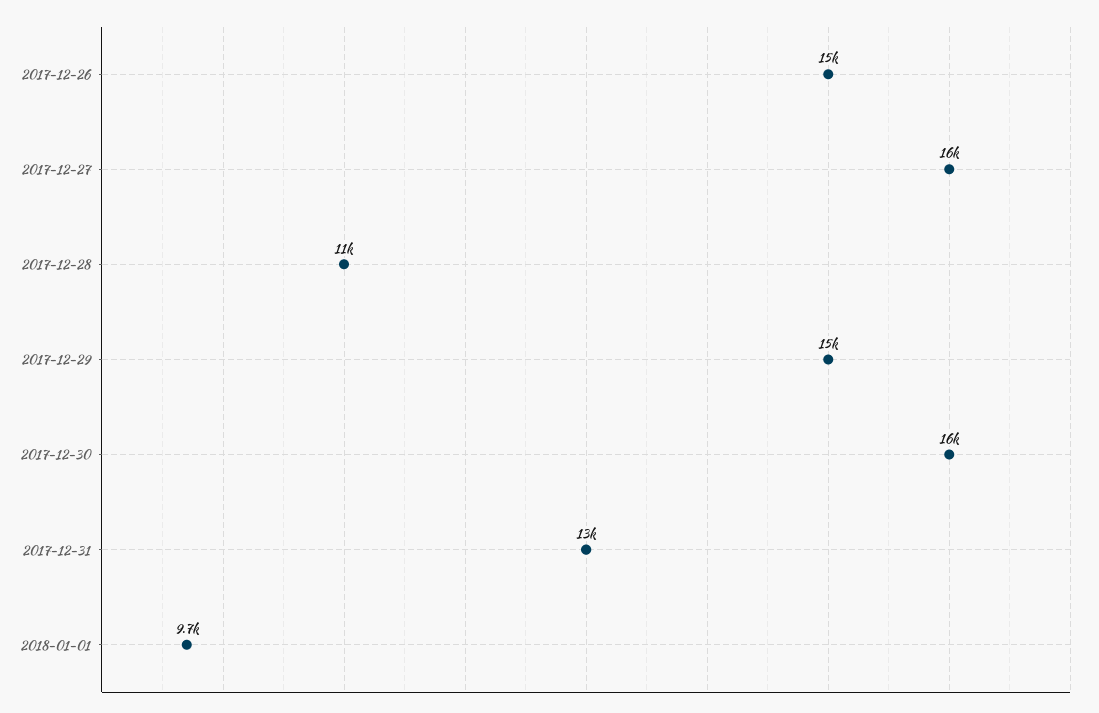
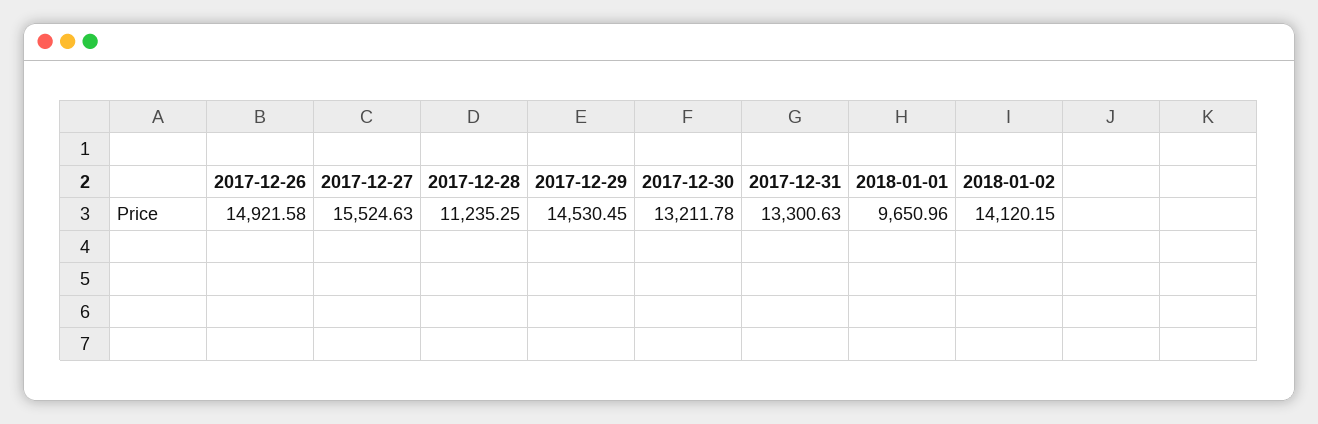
2017-12-30: 16000 -> 13211.78
2018-01-02: none -> 14120.15

